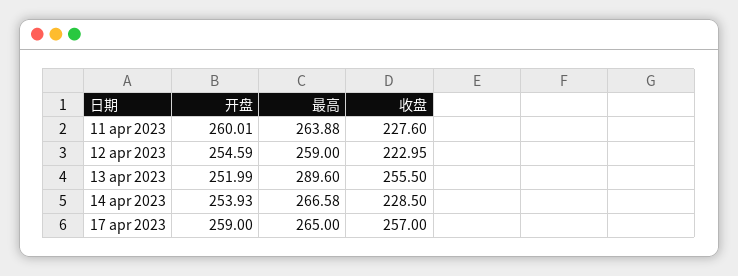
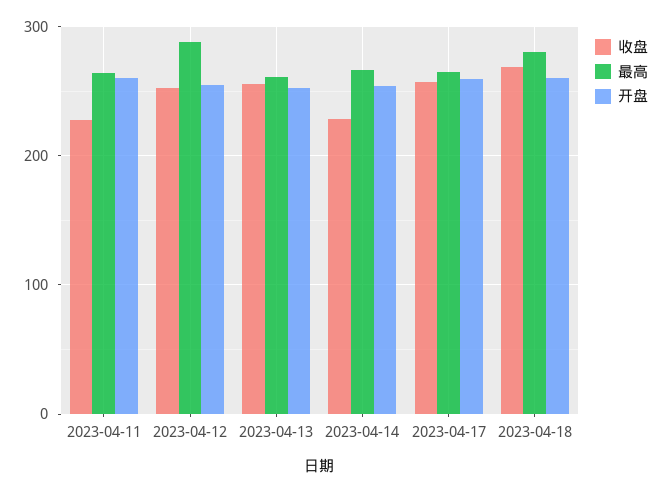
最高, 12 apr 2023: 259 -> 290
收盘, 12 apr 2023: 222.95 -> 250
最高, 13 apr 2023: 289.6 -> 260
收盘, 2023-04-18: none -> 270
最高, 2023-04-18: none -> 280
开盘, 2023-04-18: none -> 260

